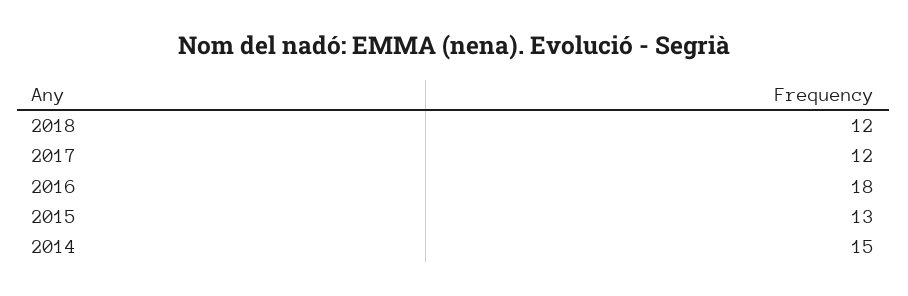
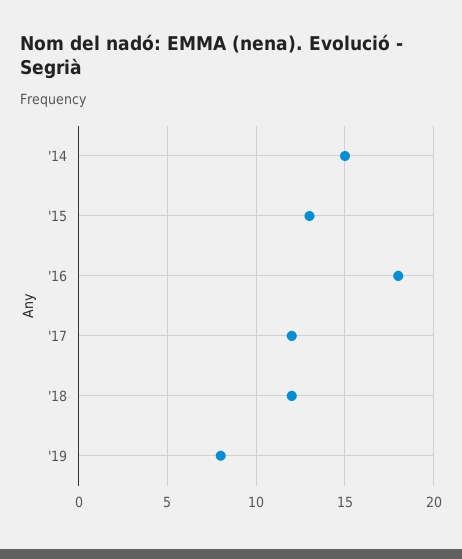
'19: none -> 8

